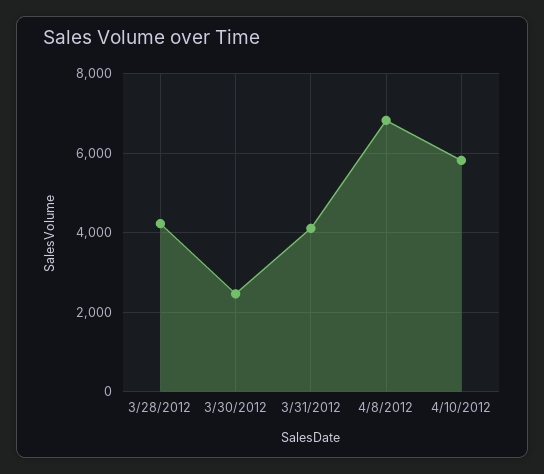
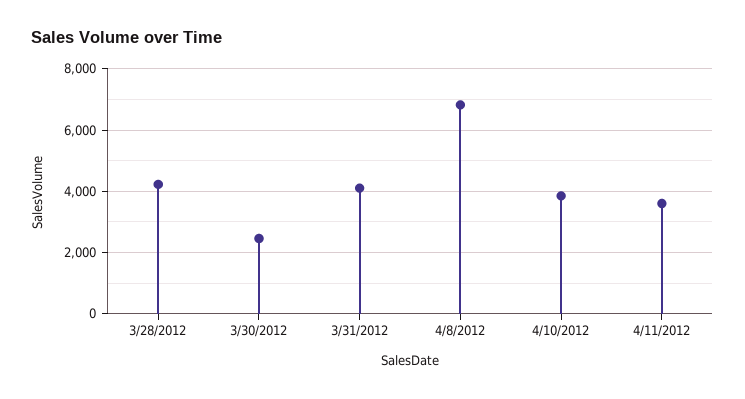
4/10/2012: 5800 -> 3800
4/11/2012: none -> 3600

